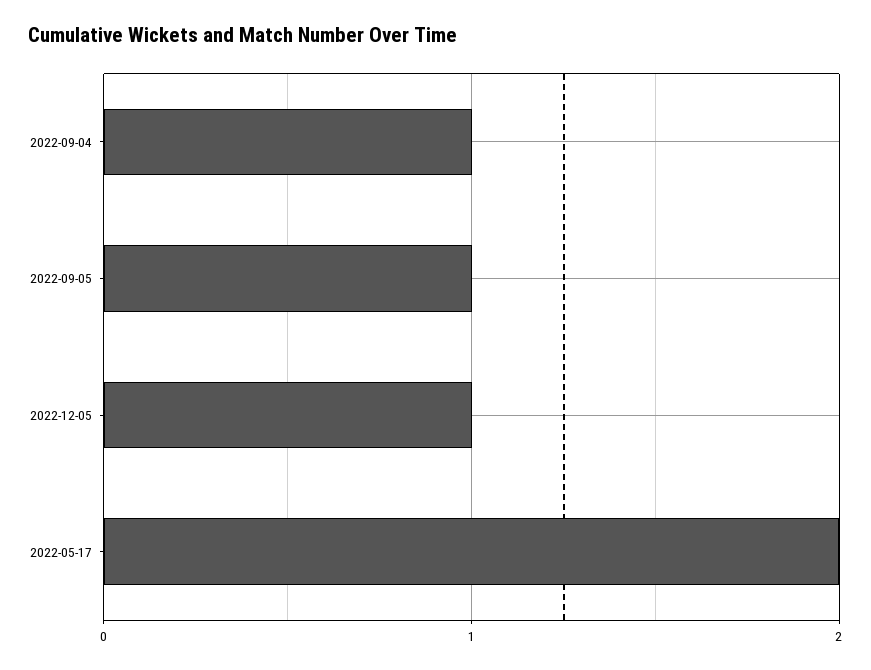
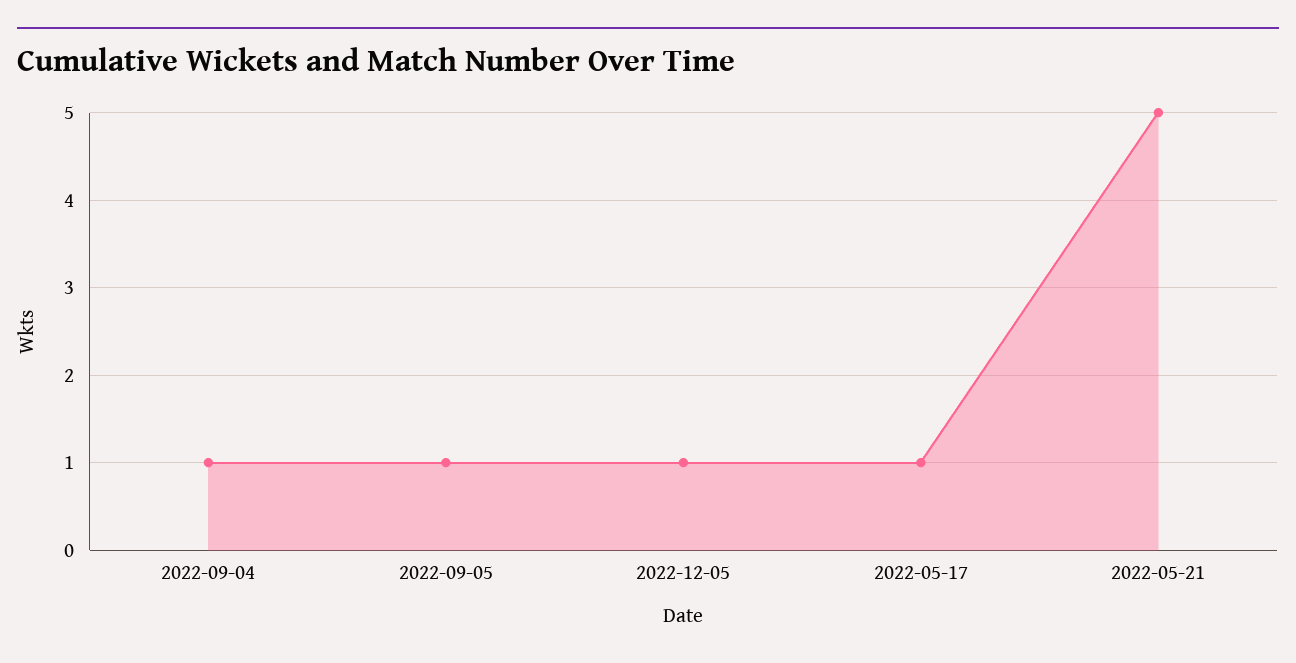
2022-05-17: 2 -> 1
2022-05-21: none -> 5

